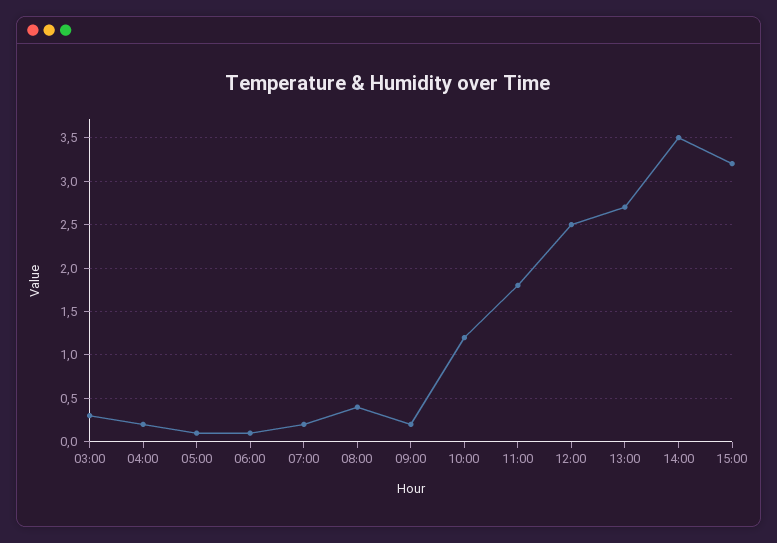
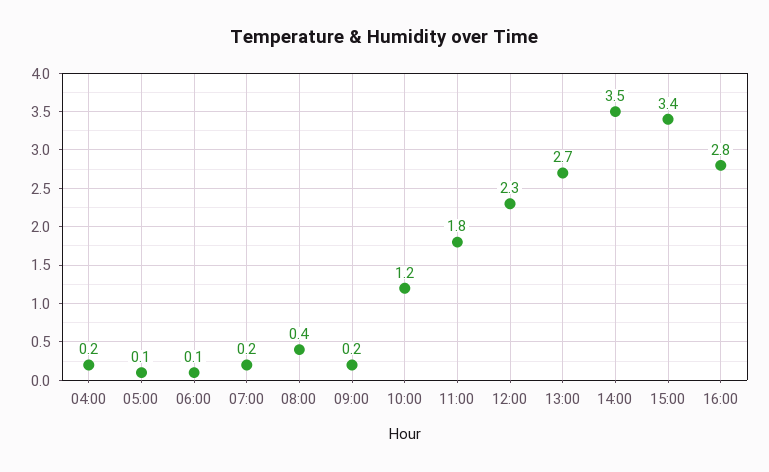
03:00: 0.3 -> none
12:00: 2.5 -> 2.3
15:00: 3.2 -> 3.4
16:00: none -> 2.8

